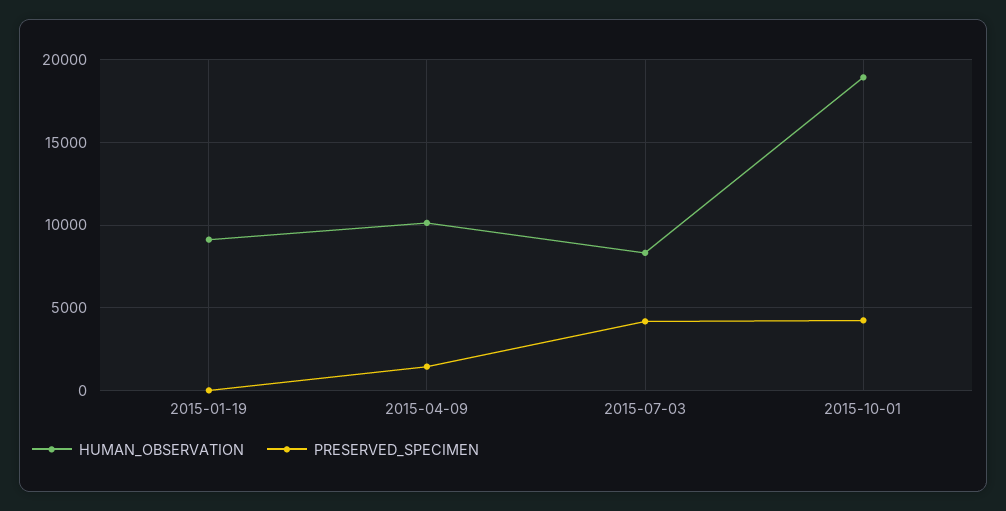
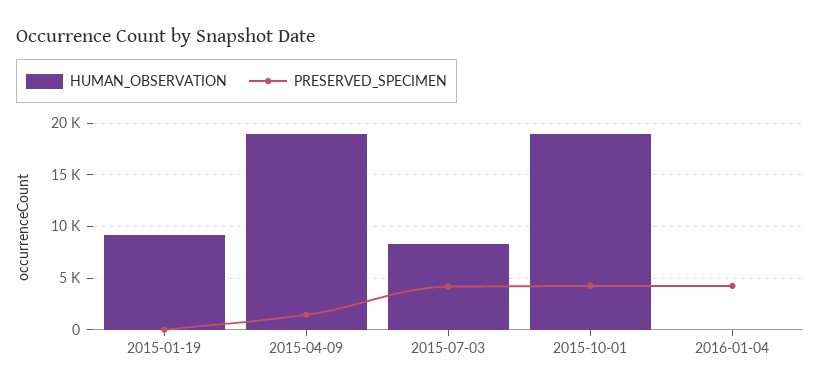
HUMAN_OBSERVATION, 2015-04-09: 10000 -> 19000
HUMAN_OBSERVATION, 2016-01-04: none -> 0
PRESERVED_SPECIMEN, 2016-01-04: none -> 4000

